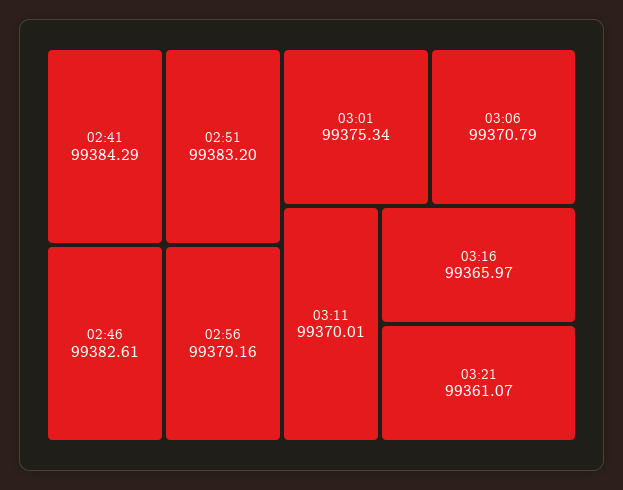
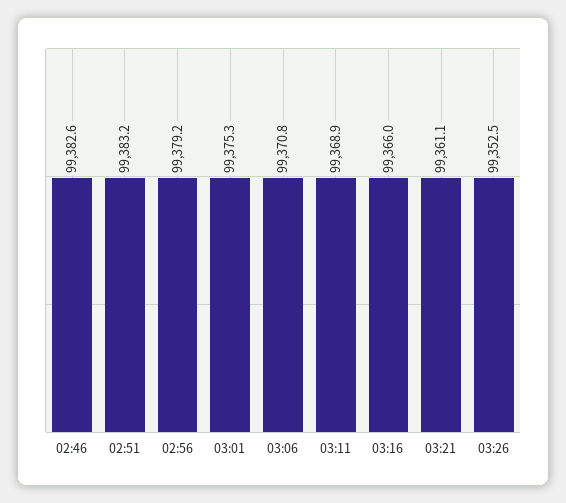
02:41: 99384.29 -> none
03:11: 99370.01 -> 99368.9
03:26: none -> 99352.5

